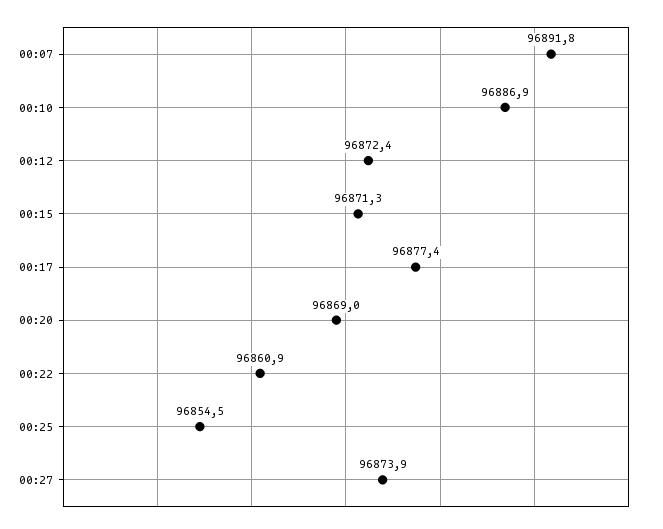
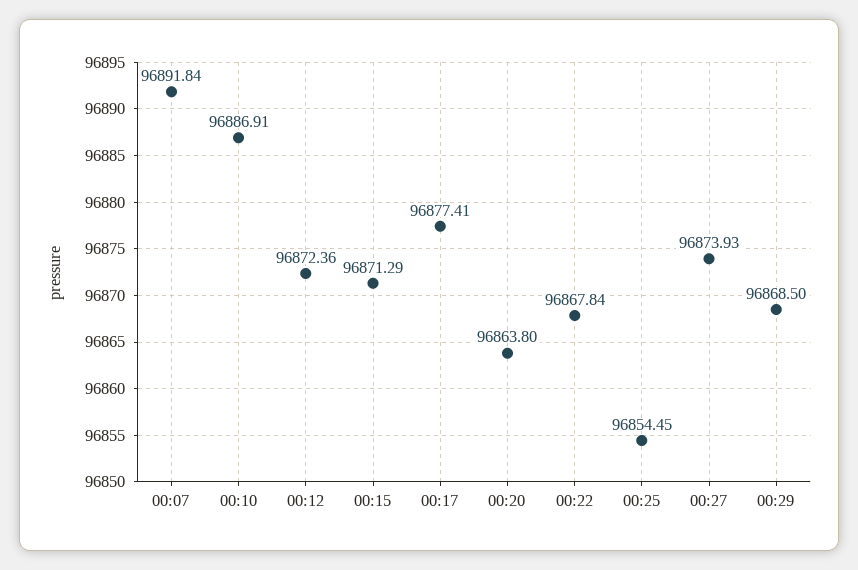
00:20: 96869 -> 96863.8
00:22: 96860.9 -> 96867.84
00:29: none -> 96868.5

